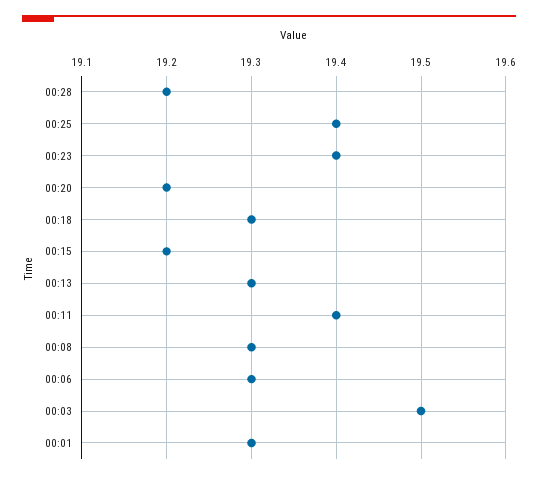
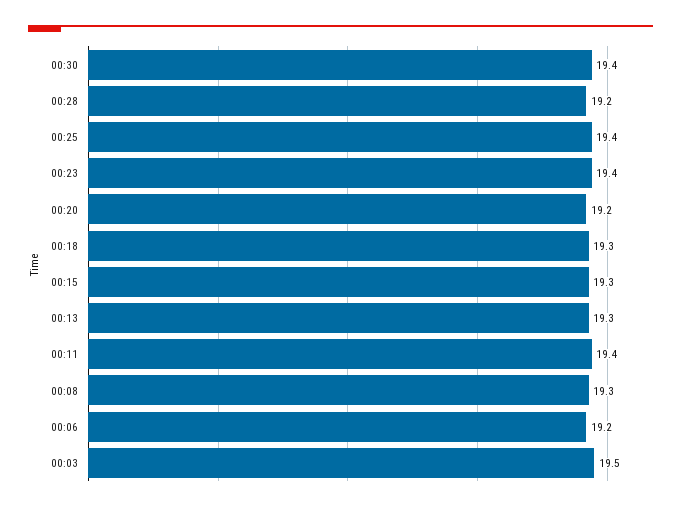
00:15: 19.2 -> 19.3
00:06: 19.3 -> 19.2
00:01: 19.3 -> none
00:30: none -> 19.4

